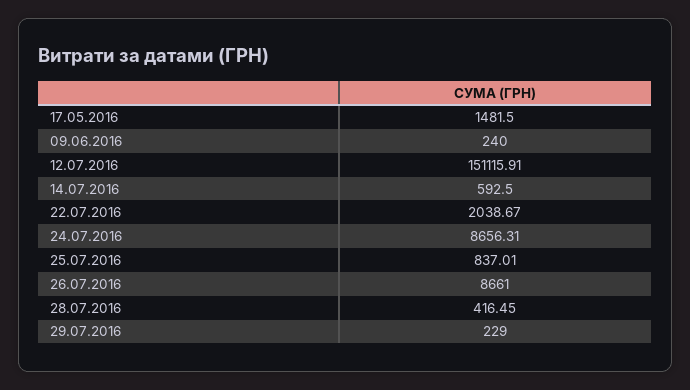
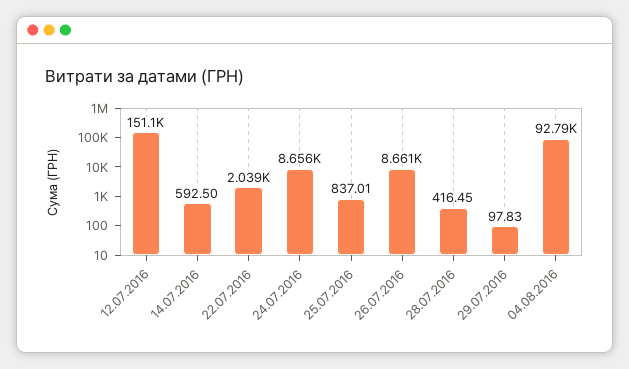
17.05.2016: 1481.5 -> none
09.06.2016: 240 -> none
29.07.2016: 229 -> 97.83
04.08.2016: none -> 92790

